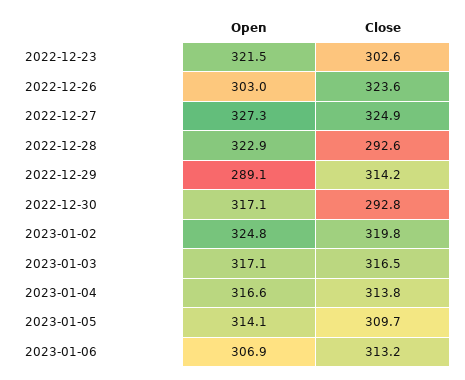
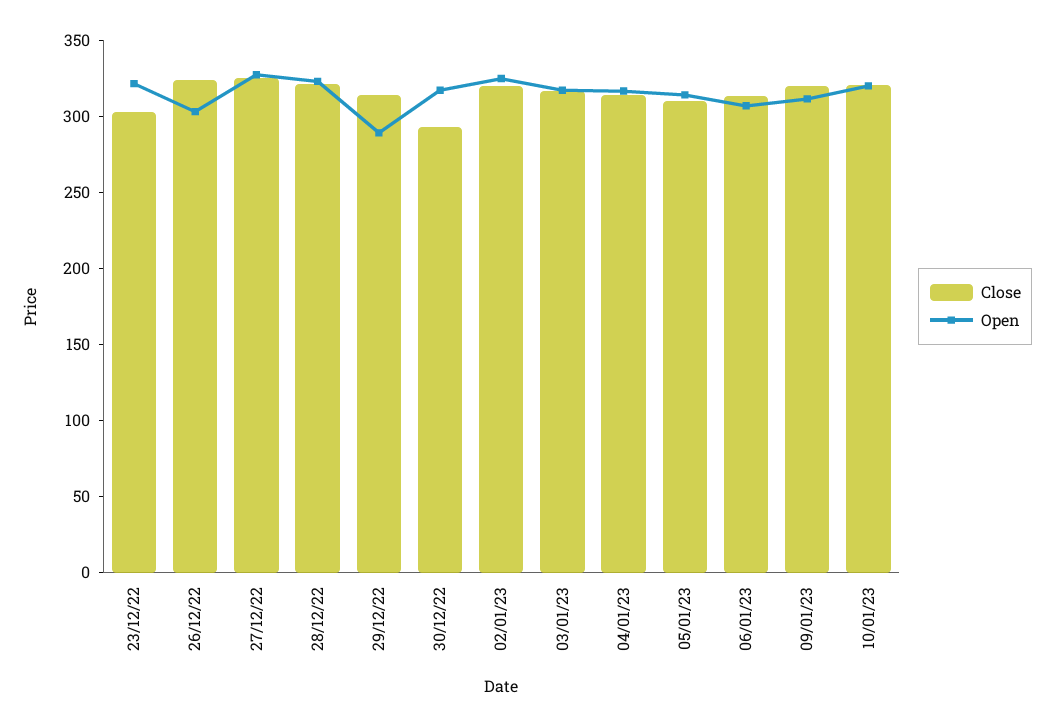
Close, 2022-12-28: 292.6 -> 320
Close, 09/01/23: none -> 320
Open, 09/01/23: none -> 310
Close, 10/01/23: none -> 320
Open, 10/01/23: none -> 320

